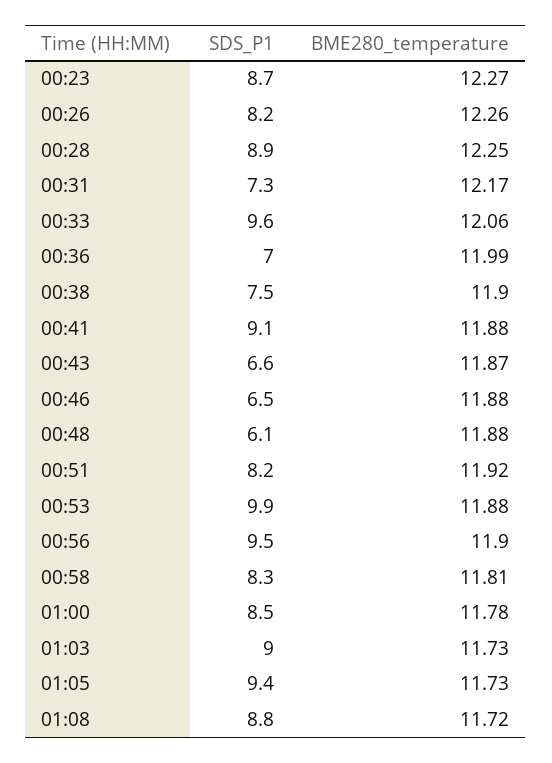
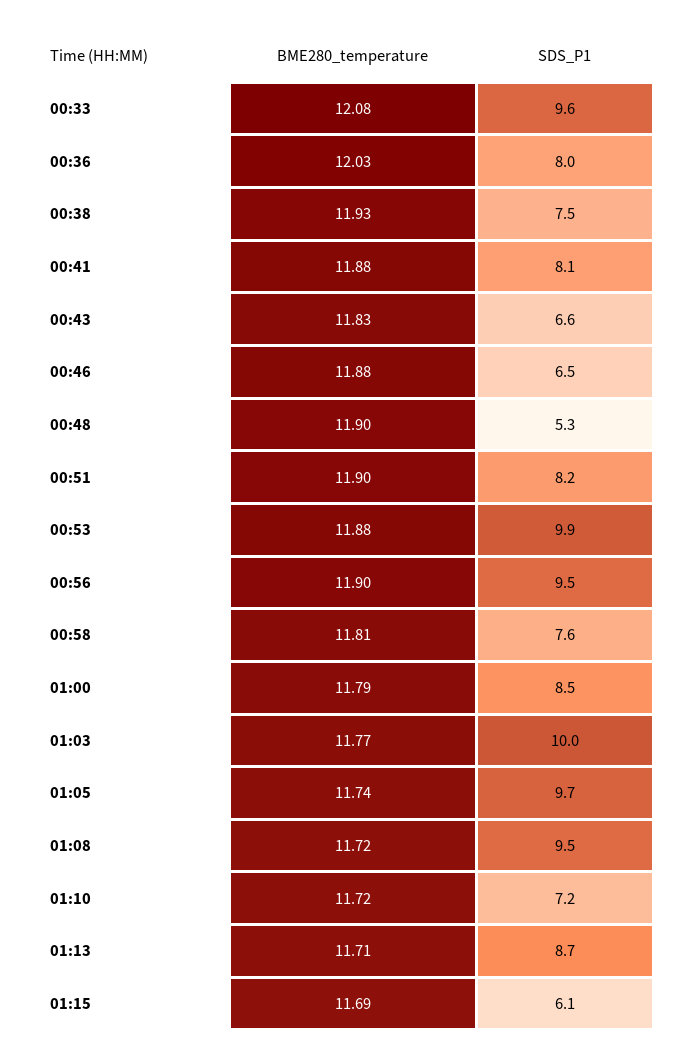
SDS_P1, 00:23: 8.7 -> none
BME280_temperature, 00:23: 12.27 -> none
SDS_P1, 00:26: 8.2 -> none
BME280_temperature, 00:26: 12.26 -> none
SDS_P1, 00:28: 8.9 -> none
BME280_temperature, 00:28: 12.25 -> none
SDS_P1, 00:31: 7.3 -> none
BME280_temperature, 00:31: 12.17 -> none
BME280_temperature, 00:33: 12.06 -> 12.08
SDS_P1, 00:36: 7 -> 8
BME280_temperature, 00:36: 11.99 -> 12.03
BME280_temperature, 00:38: 11.9 -> 11.93
SDS_P1, 00:41: 9.1 -> 8.1
BME280_temperature, 00:43: 11.87 -> 11.83
SDS_P1, 00:48: 6.1 -> 5.3
BME280_temperature, 00:48: 11.88 -> 11.9
BME280_temperature, 00:51: 11.92 -> 11.9
SDS_P1, 00:58: 8.3 -> 7.6
BME280_temperature, 01:00: 11.78 -> 11.79
SDS_P1, 01:03: 9 -> 10
BME280_temperature, 01:03: 11.73 -> 11.77
SDS_P1, 01:05: 9.4 -> 9.7
BME280_temperature, 01:05: 11.73 -> 11.74
SDS_P1, 01:08: 8.8 -> 9.5
BME280_temperature, 01:10: none -> 11.72
SDS_P1, 01:10: none -> 7.2
BME280_temperature, 01:13: none -> 11.71
SDS_P1, 01:13: none -> 8.7
BME280_temperature, 01:15: none -> 11.69
SDS_P1, 01:15: none -> 6.1

